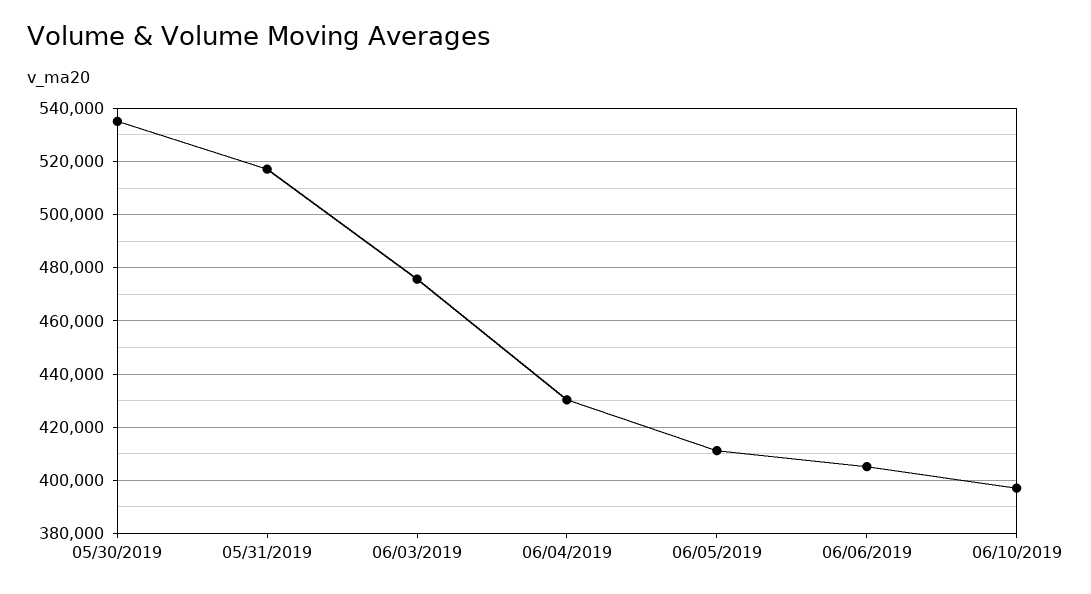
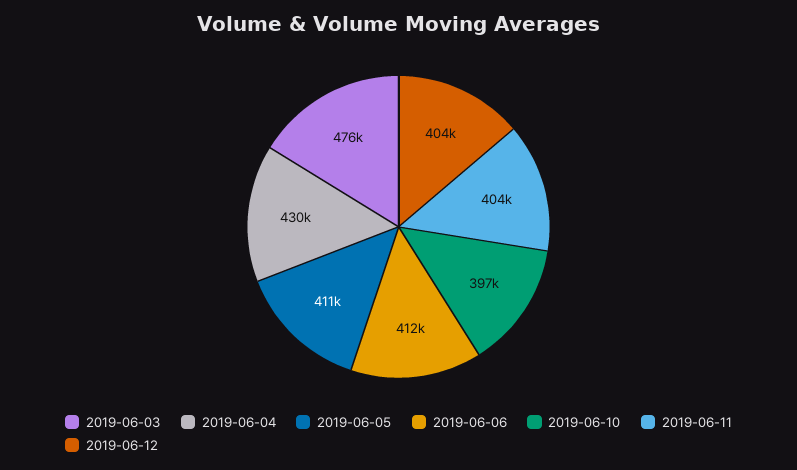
05/30/2019: 535000 -> none
05/31/2019: 517500 -> none
06/06/2019: 405000 -> 412000
2019-06-11: none -> 404000
2019-06-12: none -> 404000

